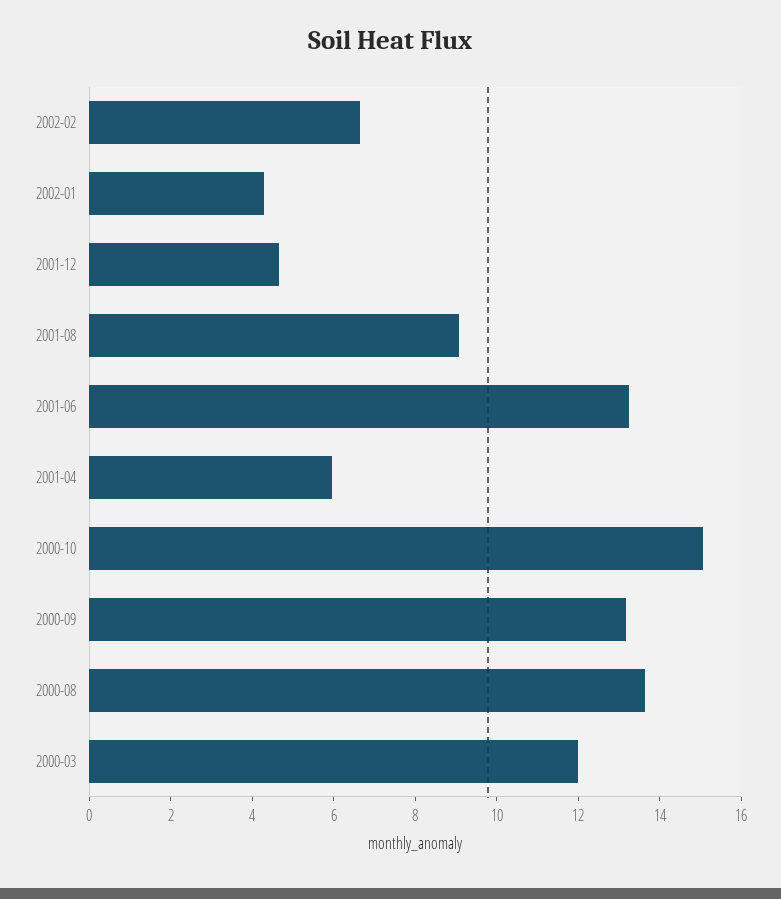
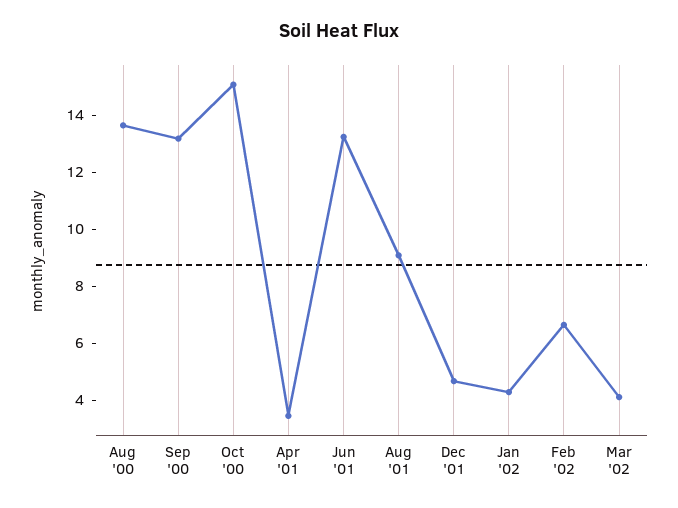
2001-04: 6 -> 3.5
2000-03: 12 -> none
Mar '02: none -> 4

